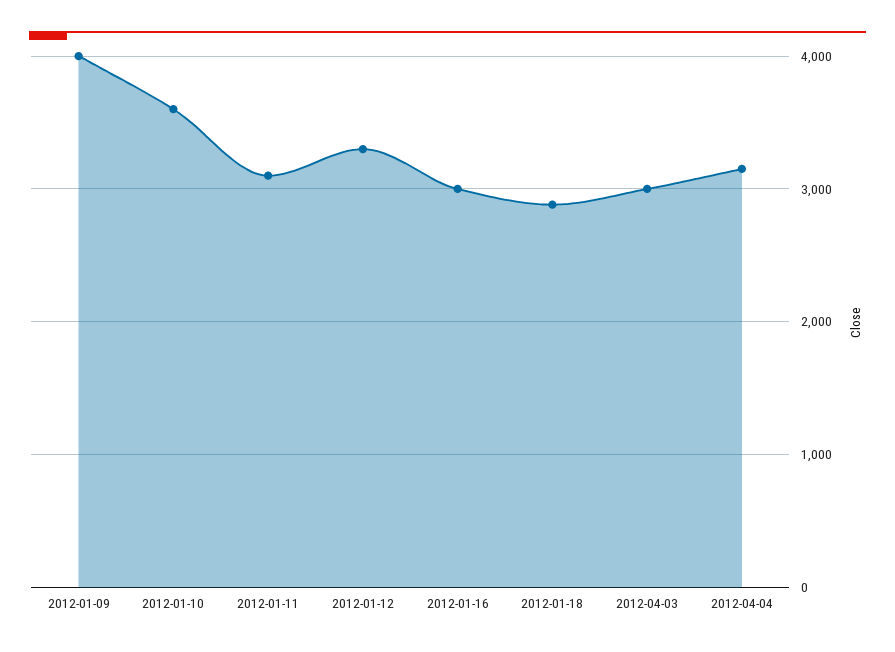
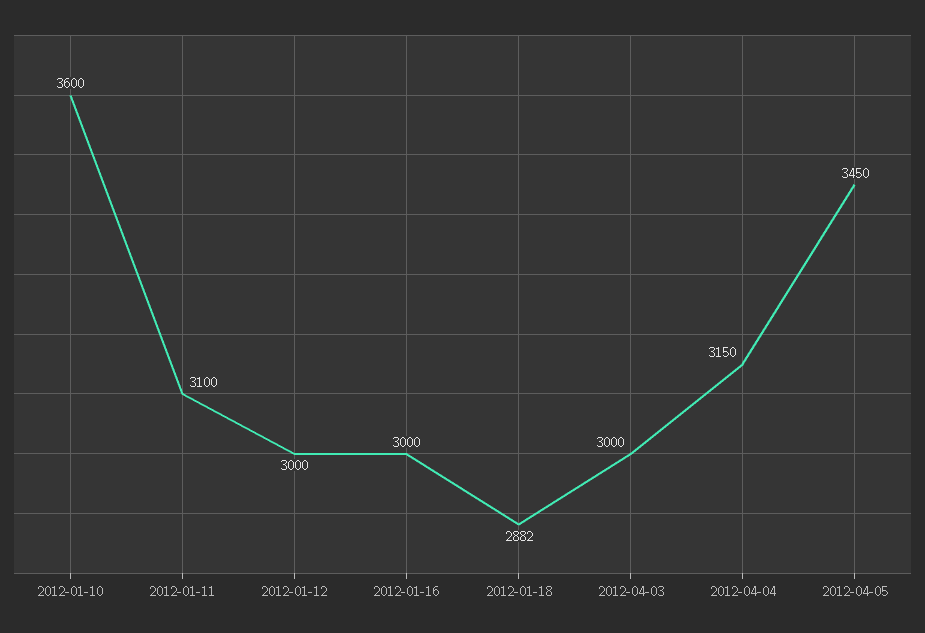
2012-01-09: 4000 -> none
2012-01-12: 3300 -> 3000
2012-04-05: none -> 3450

